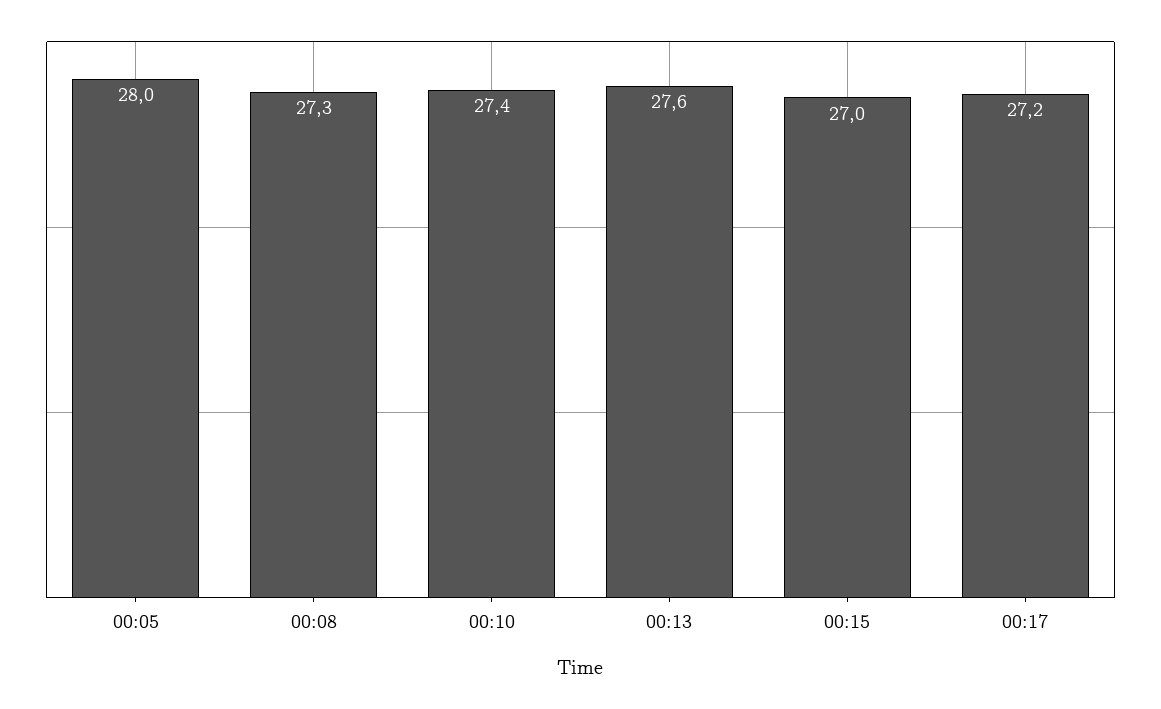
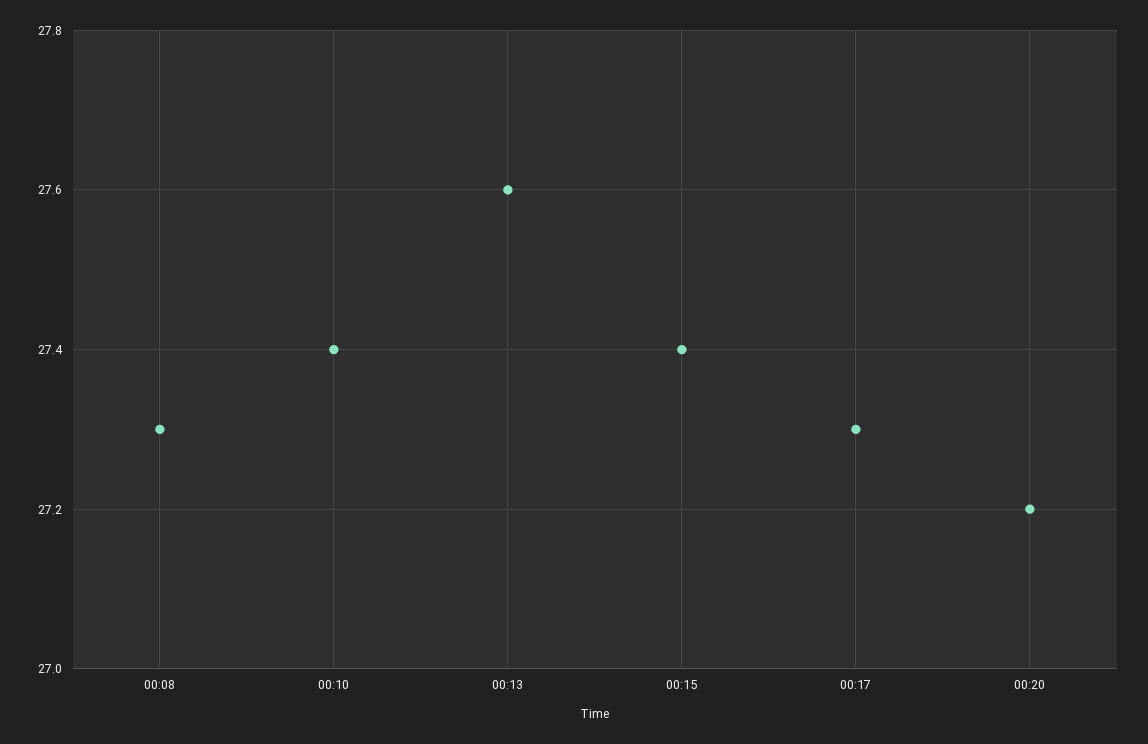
00:05: 28 -> none
00:15: 27 -> 27.4
00:17: 27.2 -> 27.3
00:20: none -> 27.2

